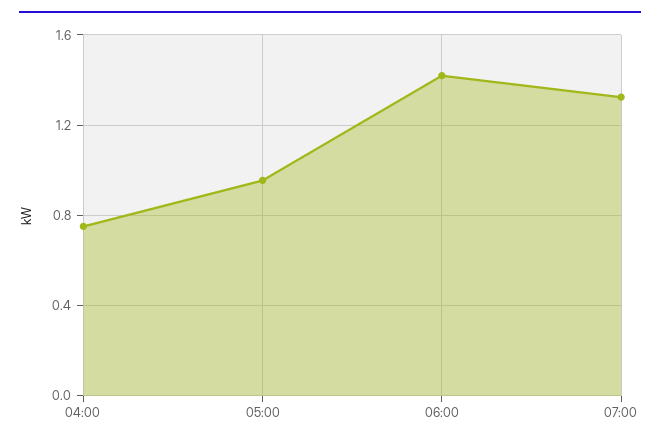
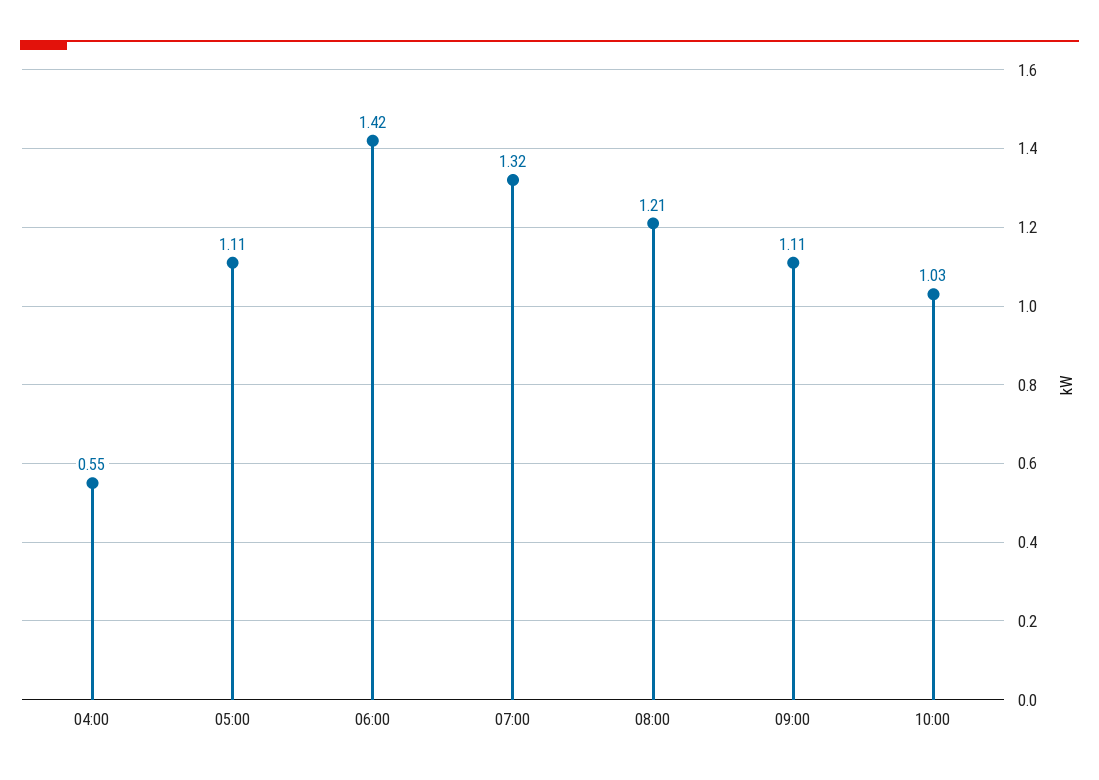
04:00: 0.75 -> 0.55
05:00: 0.95 -> 1.11
08:00: none -> 1.21
09:00: none -> 1.11
10:00: none -> 1.03

